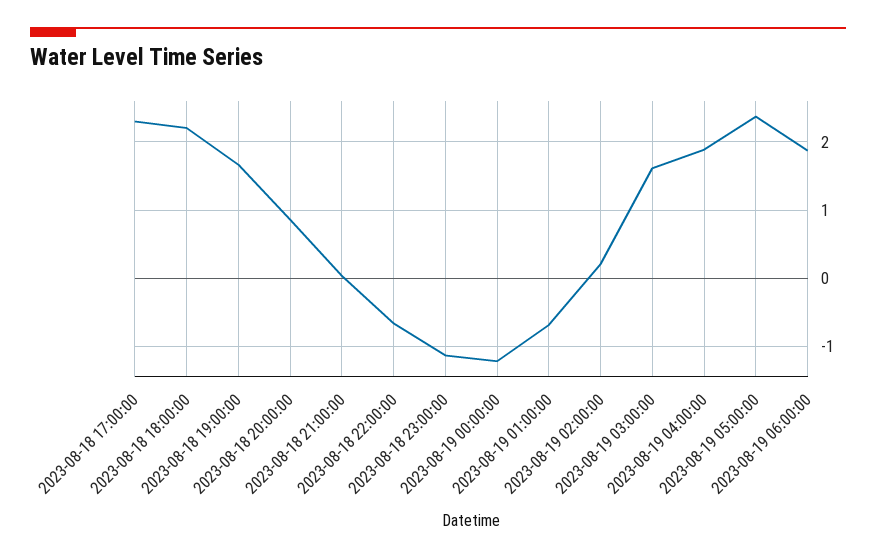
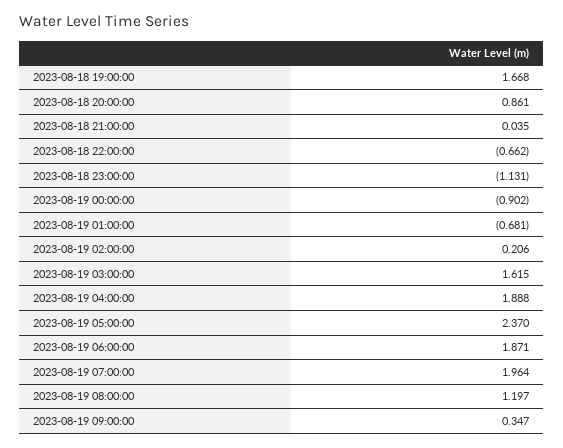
2023-08-18 17:00:00: 2.3 -> none
2023-08-18 18:00:00: 2.2 -> none
2023-08-19 00:00:00: -1.2 -> -0.902
2023-08-19 07:00:00: none -> 1.964
2023-08-19 08:00:00: none -> 1.197
2023-08-19 09:00:00: none -> 0.347

